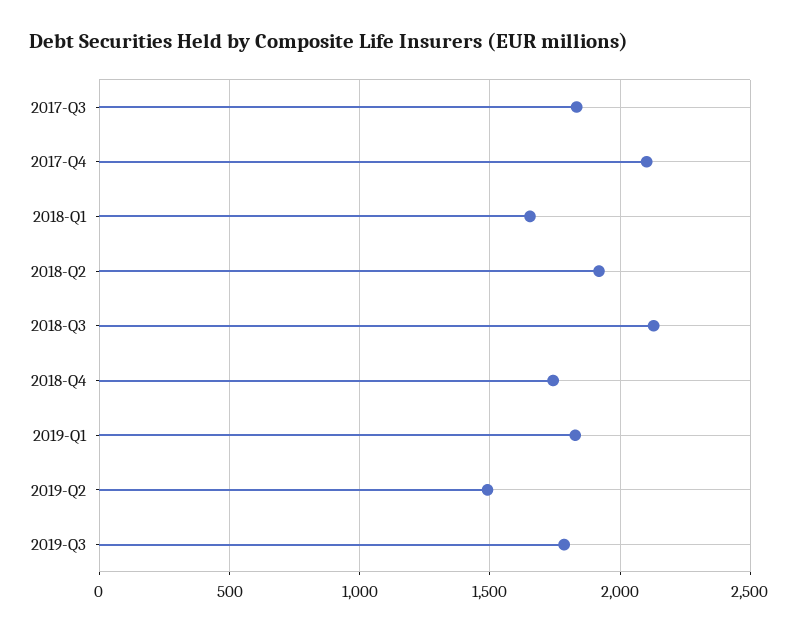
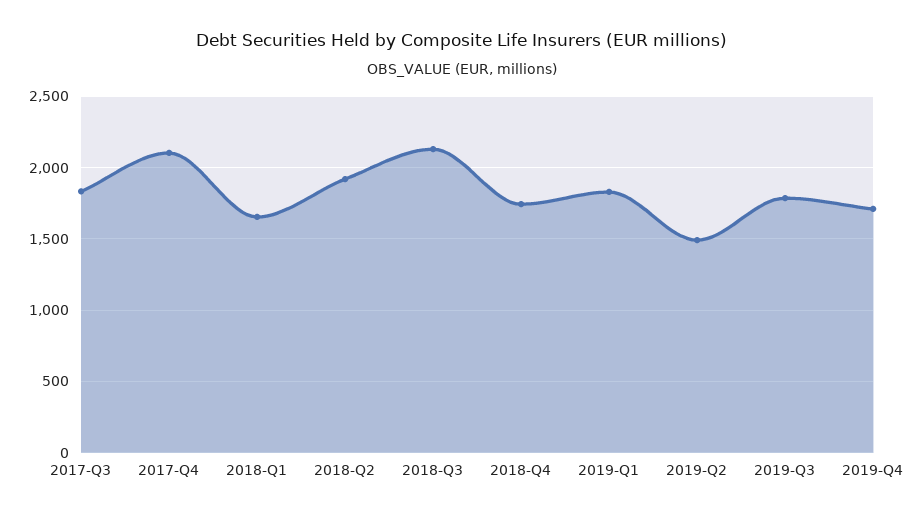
2019-Q4: none -> 1700

